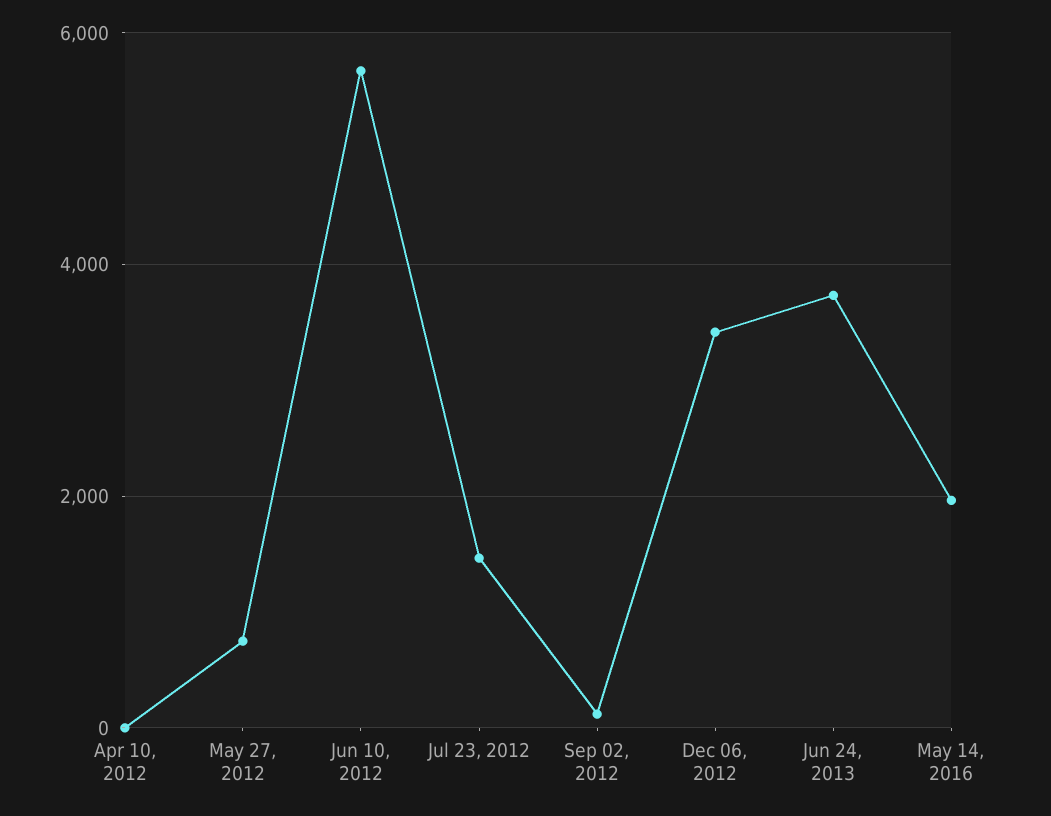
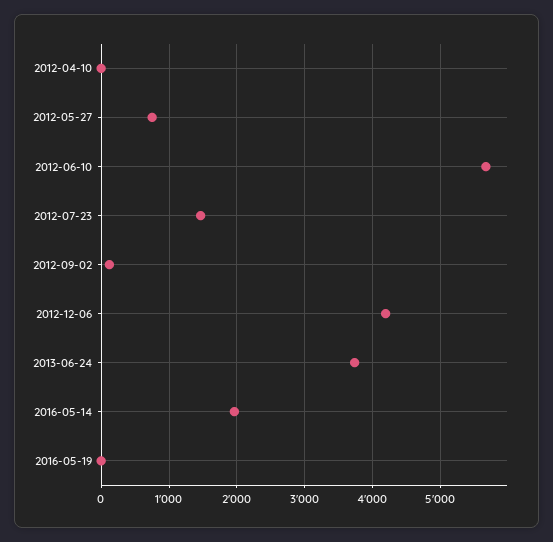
Dec 06, 2012: 3400 -> 4200
2016-05-19: none -> 0

